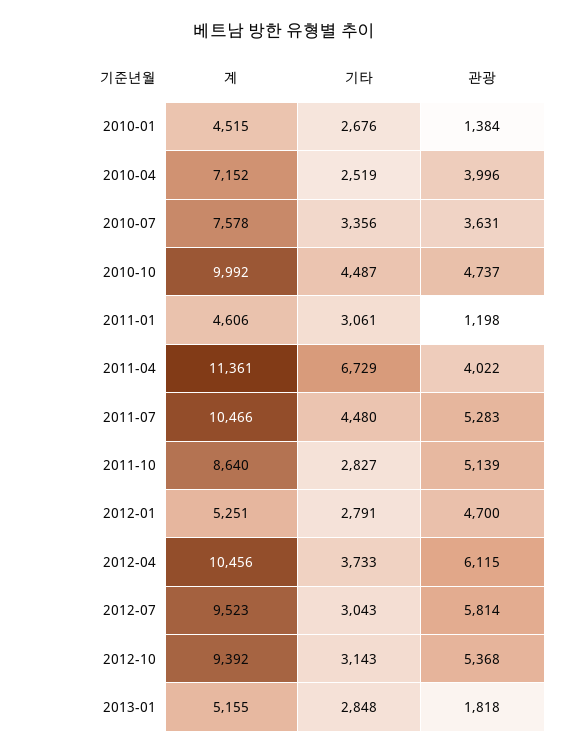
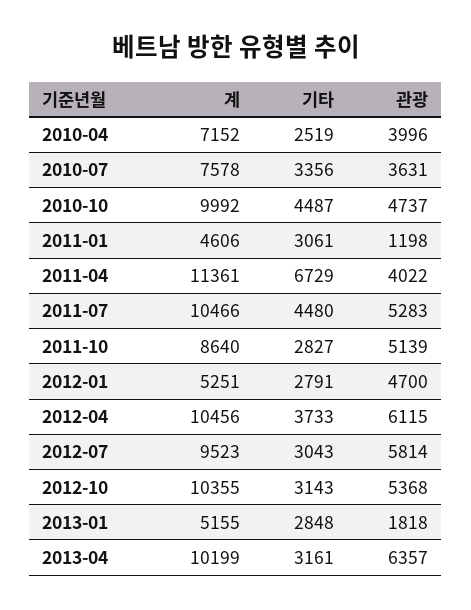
계, 2010-01: 4515 -> none
기타, 2010-01: 2676 -> none
관광, 2010-01: 1384 -> none
계, 2012-10: 9392 -> 10355
계, 2013-04: none -> 10199
기타, 2013-04: none -> 3161
관광, 2013-04: none -> 6357

